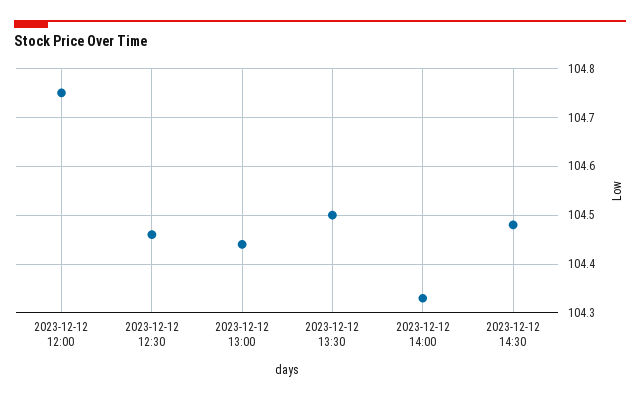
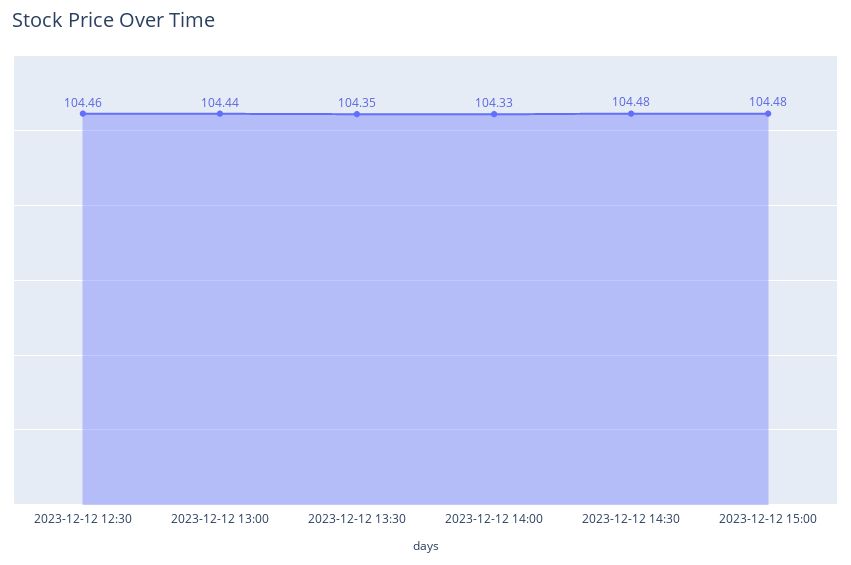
2023-12-12 12:00: 104.75 -> none
2023-12-12 13:30: 104.5 -> 104.35
2023-12-12 15:00: none -> 104.48

